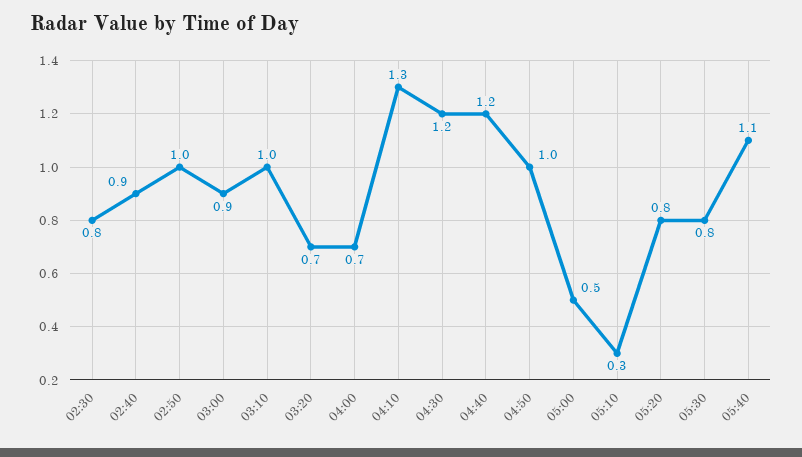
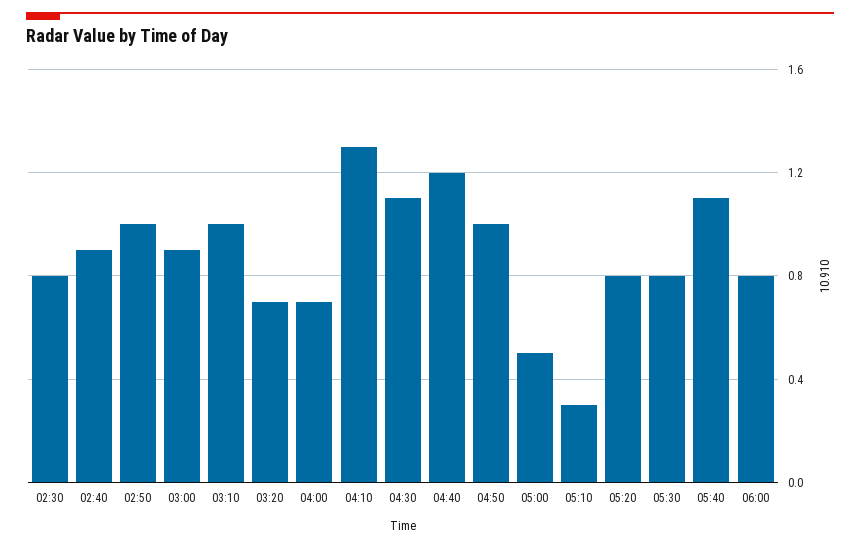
04:30: 1.2 -> 1.1
06:00: none -> 0.8

